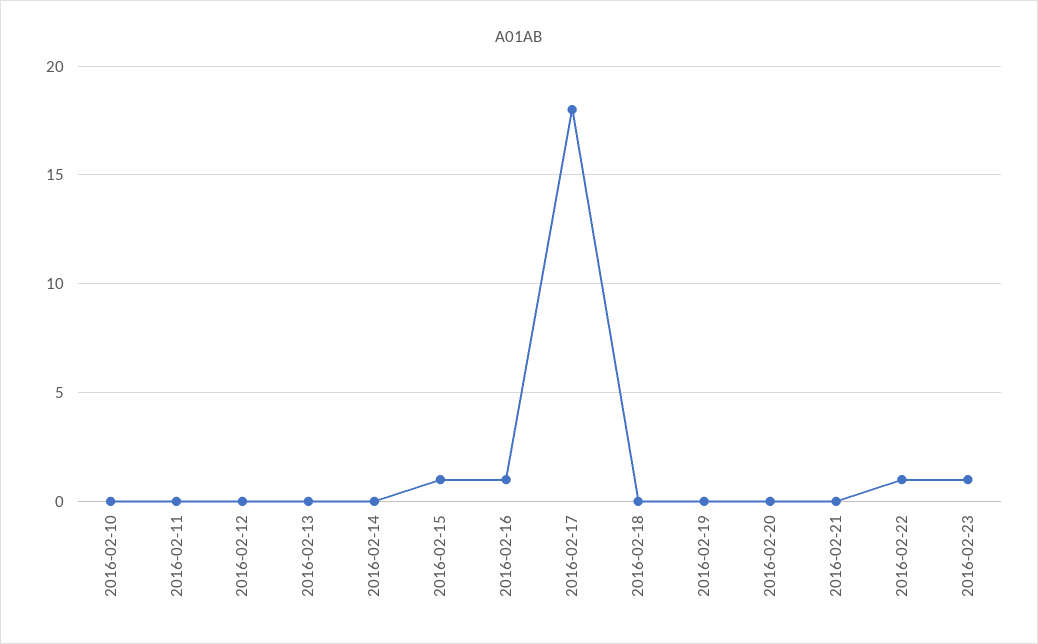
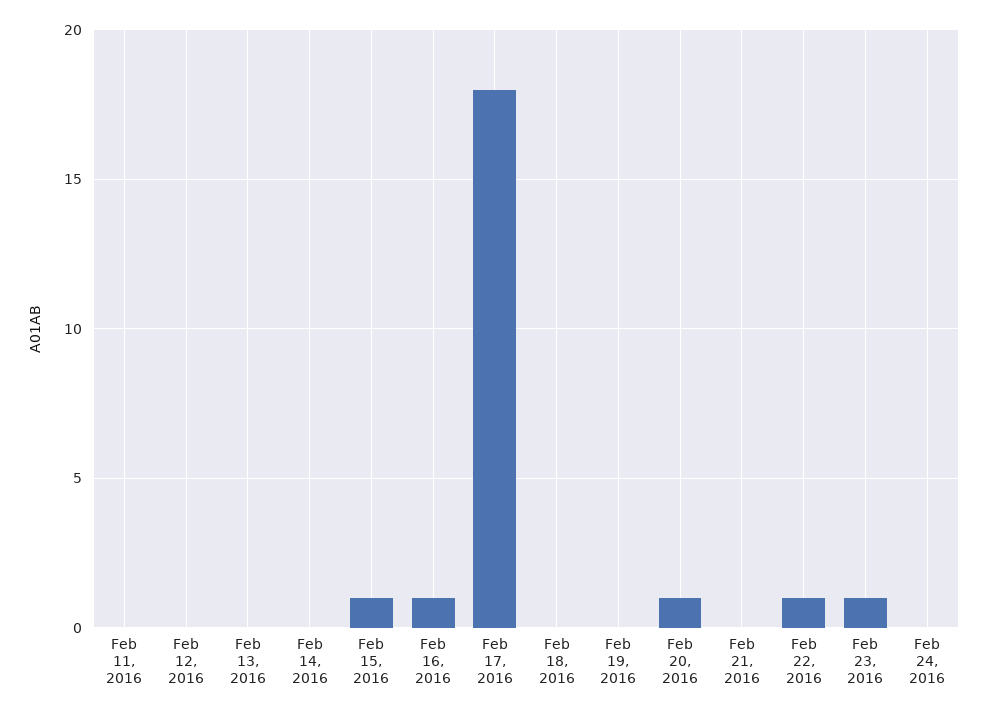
2016-02-10: 0 -> none
2016-02-20: 0 -> 1
Feb 24, 2016: none -> 0

